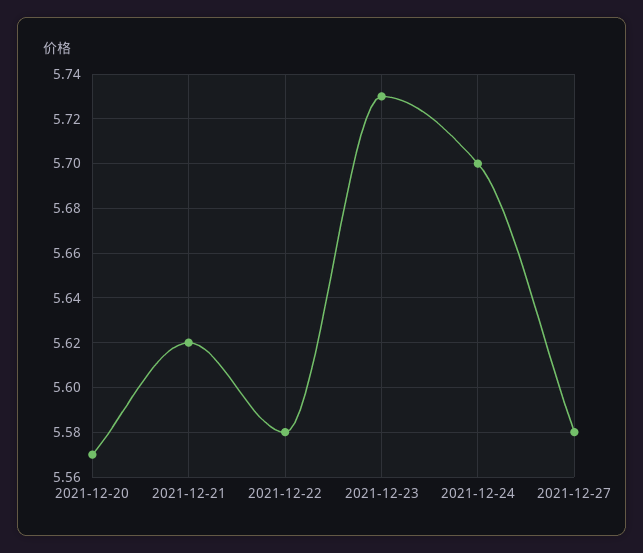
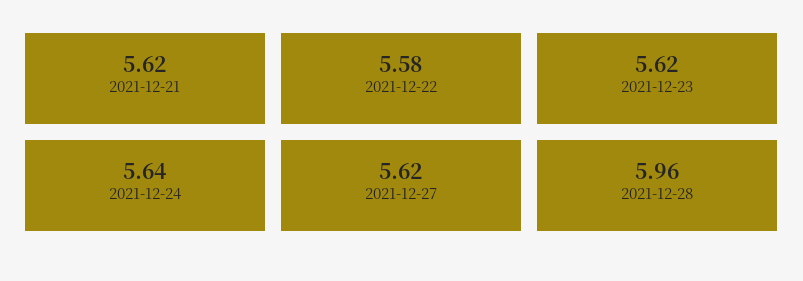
2021-12-20: 5.57 -> none
2021-12-23: 5.73 -> 5.62
2021-12-24: 5.7 -> 5.64
2021-12-27: 5.58 -> 5.62
2021-12-28: none -> 5.96

